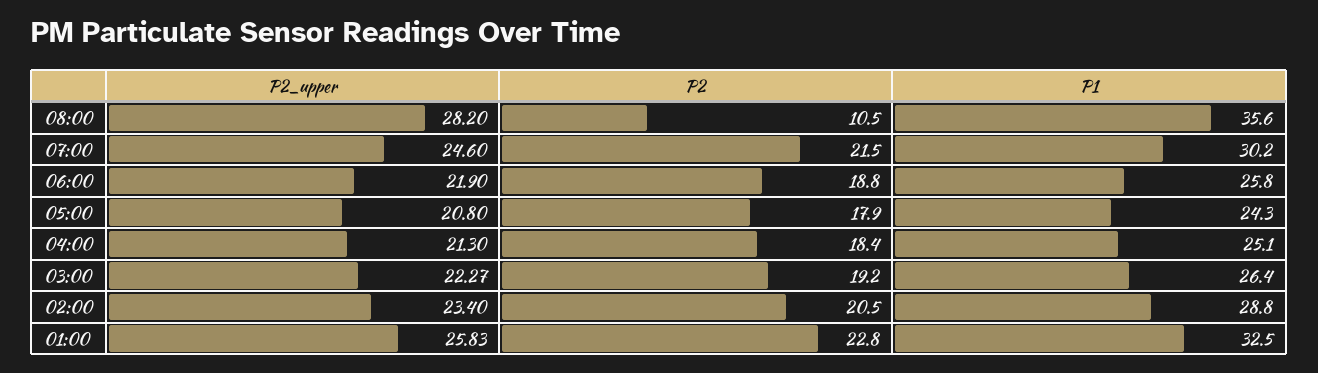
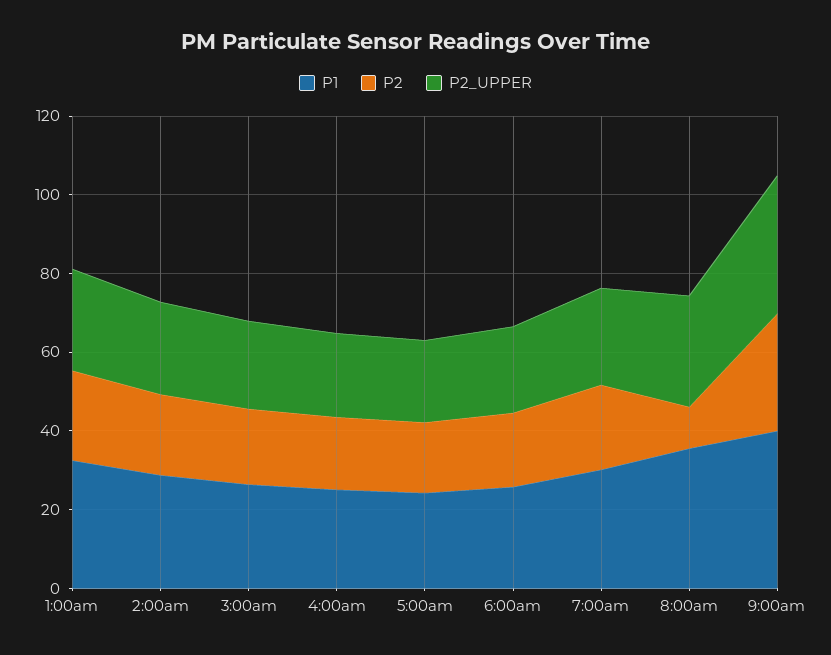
P1, 9:00am: none -> 40
P2, 9:00am: none -> 30
P2_upper, 9:00am: none -> 35

